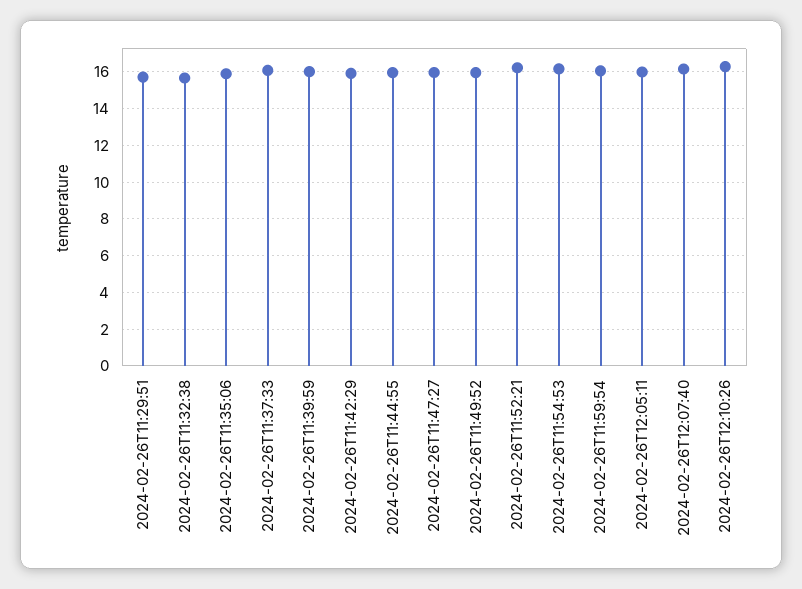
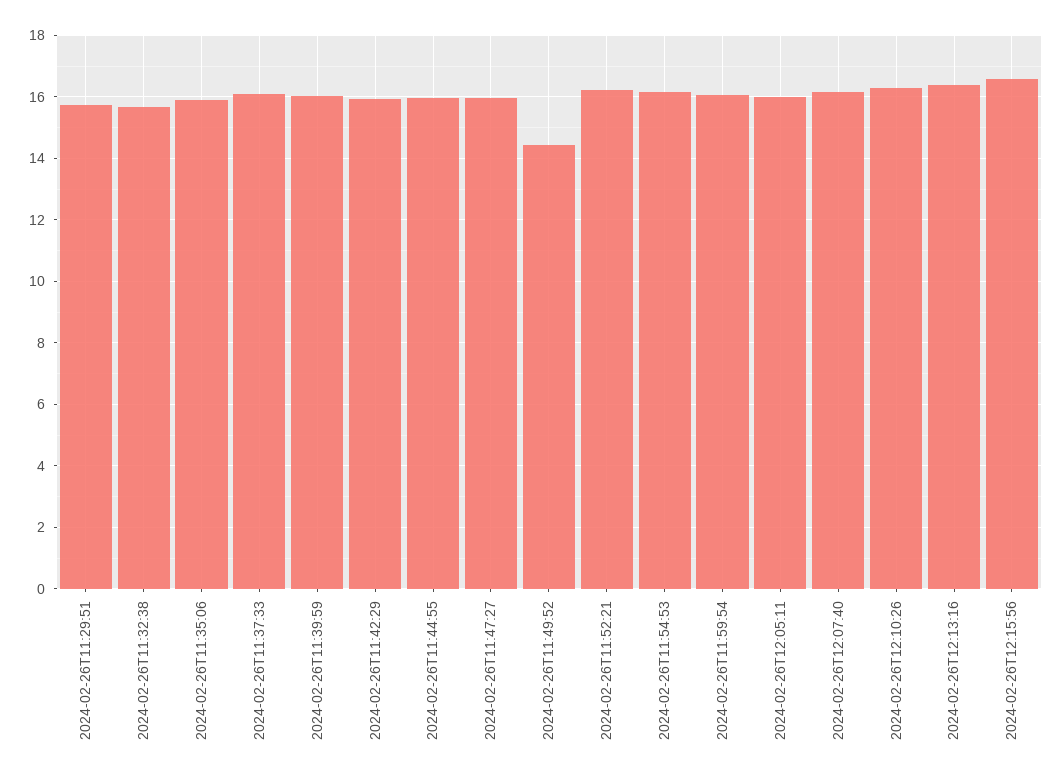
2024-02-26T11:49:52: 16 -> 14.4
2024-02-26T12:13:16: none -> 16.4
2024-02-26T12:15:56: none -> 16.6

